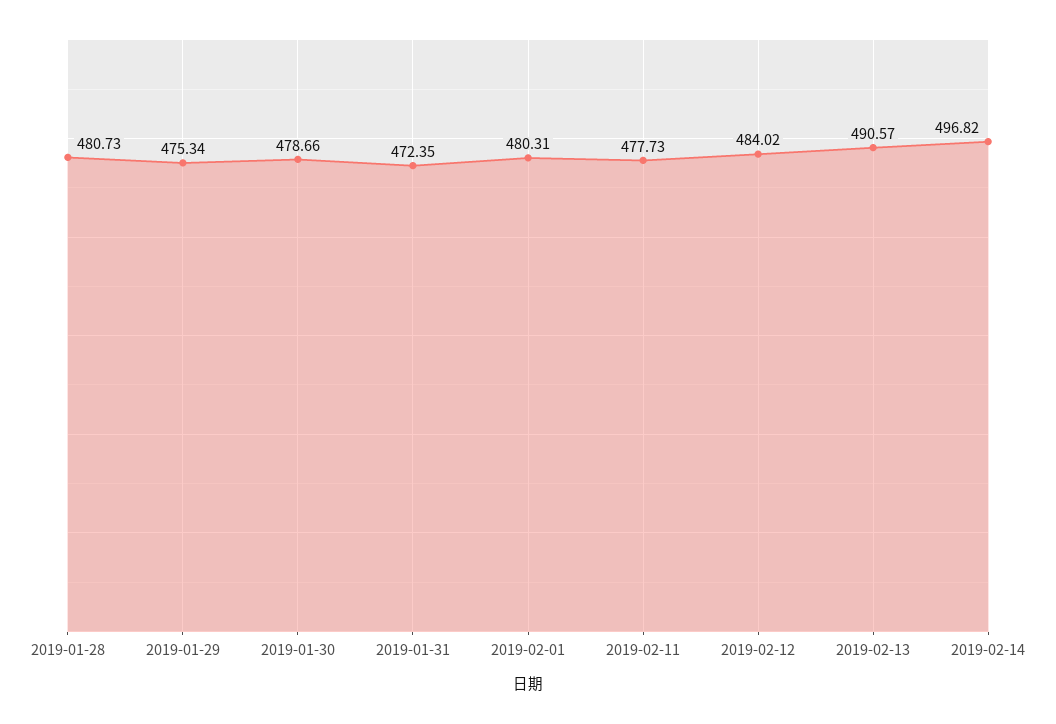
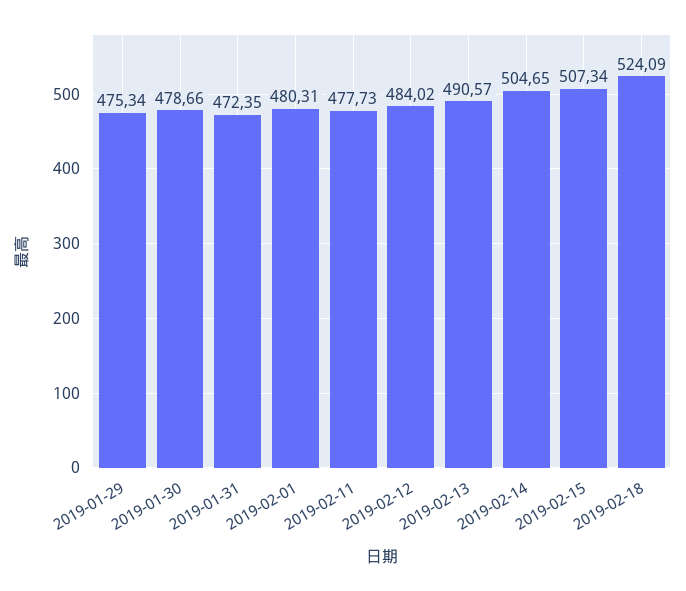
2019-01-28: 480.73 -> none
2019-02-14: 496.82 -> 504.65
2019-02-15: none -> 507.34
2019-02-18: none -> 524.09

